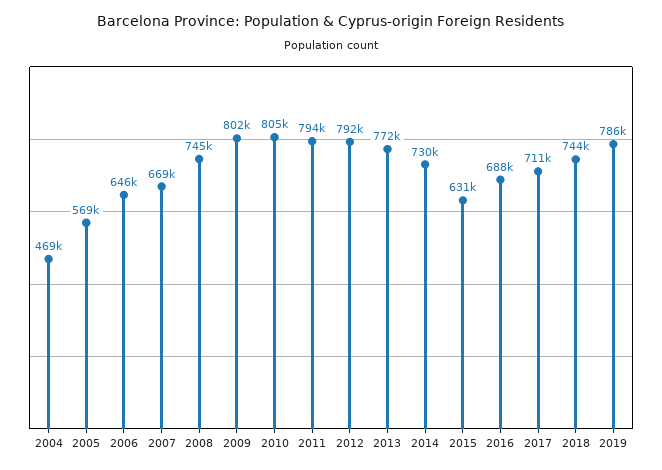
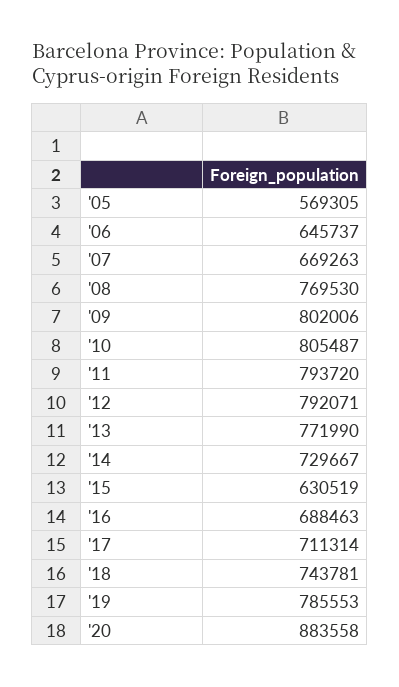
2004: 469000 -> none
2008: 745000 -> 769530
'20: none -> 883558

